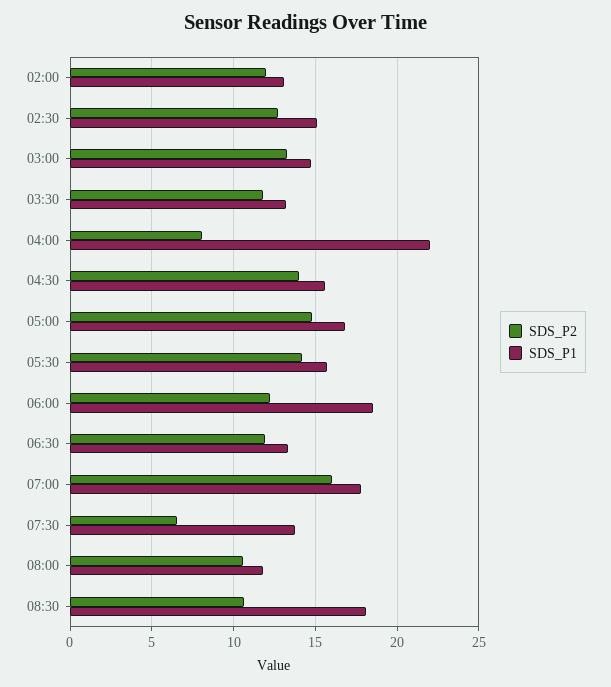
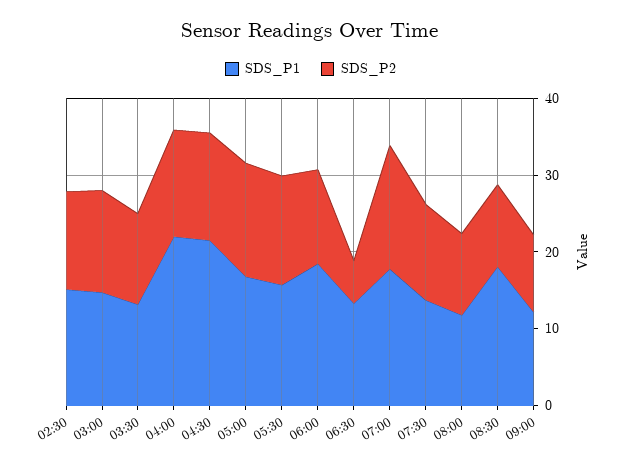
SDS_P2, 02:00: 12 -> none
SDS_P1, 02:00: 13 -> none
SDS_P2, 04:00: 8 -> 14
SDS_P1, 04:30: 15.5 -> 22
SDS_P2, 06:30: 12 -> 6
SDS_P2, 07:30: 6.5 -> 12
SDS_P1, 09:00: none -> 12
SDS_P2, 09:00: none -> 10

